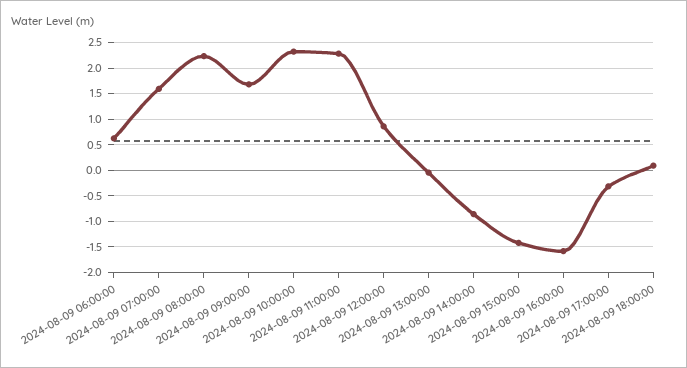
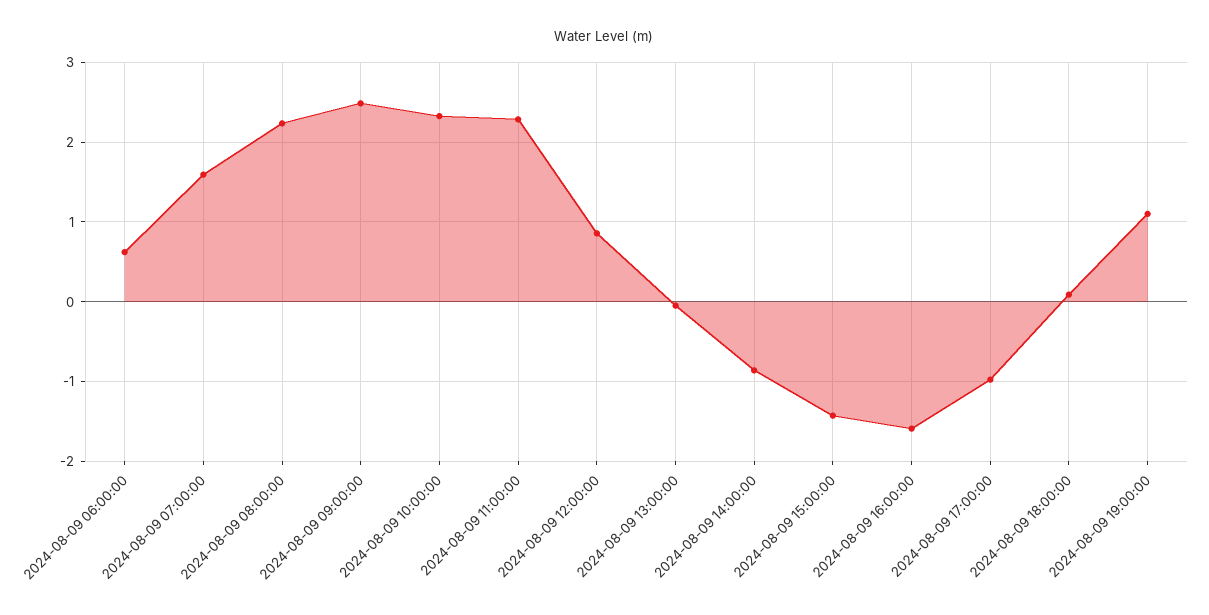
2024-08-09 09:00:00: 1.75 -> 2.5
2024-08-09 17:00:00: -0.25 -> -1
2024-08-09 19:00:00: none -> 1.1

